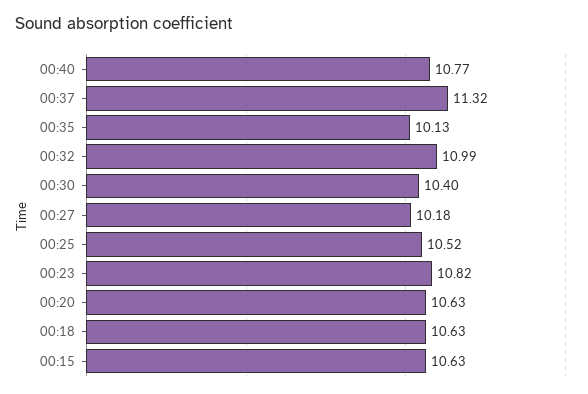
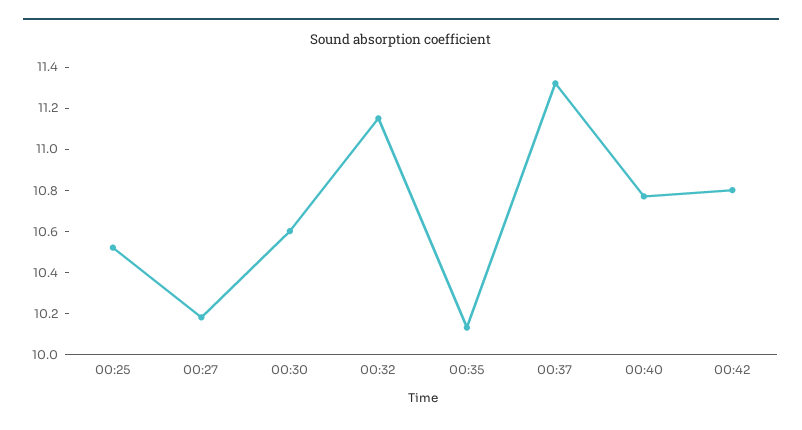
00:32: 10.99 -> 11.15
00:30: 10.4 -> 10.6
00:23: 10.82 -> none
00:20: 10.63 -> none
00:18: 10.63 -> none
00:15: 10.63 -> none
00:42: none -> 10.8

